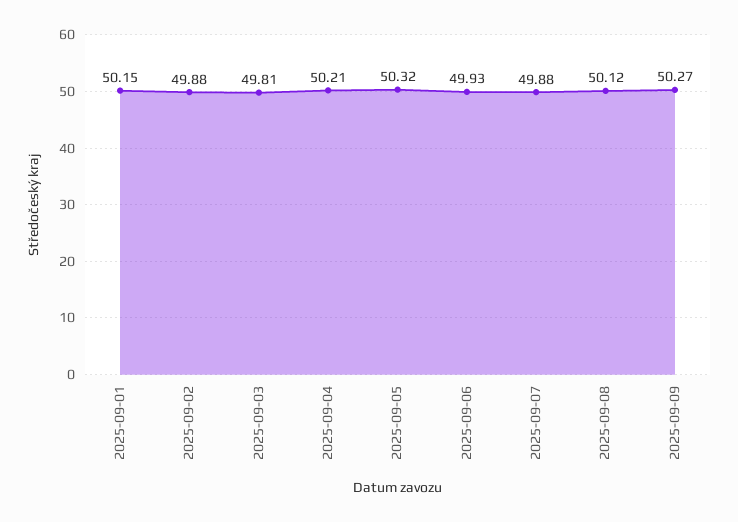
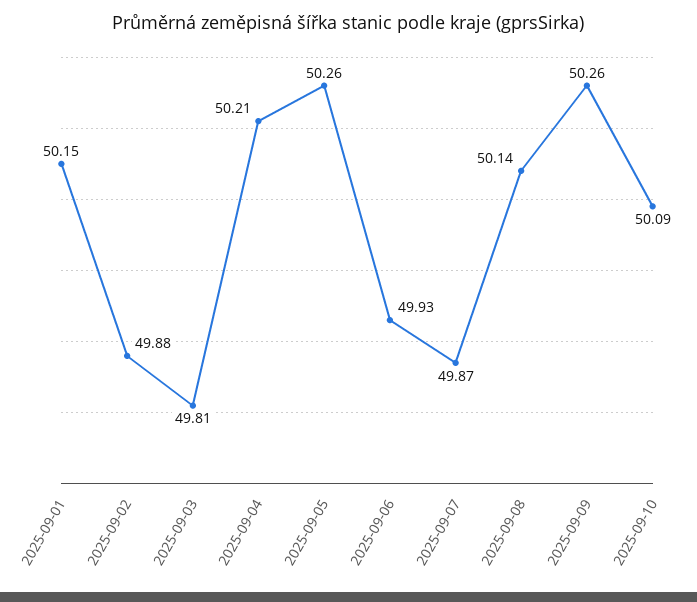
2025-09-05: 50.32 -> 50.26
2025-09-07: 49.88 -> 49.87
2025-09-08: 50.12 -> 50.14
2025-09-09: 50.27 -> 50.26
2025-09-10: none -> 50.09

